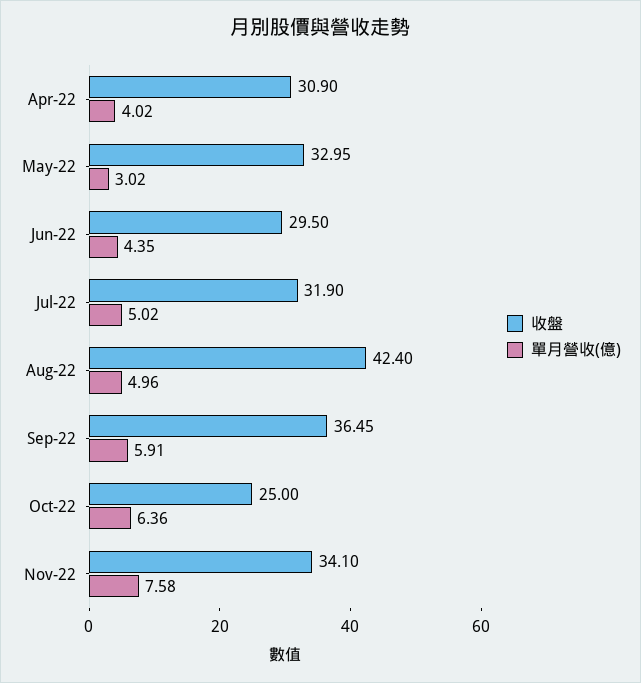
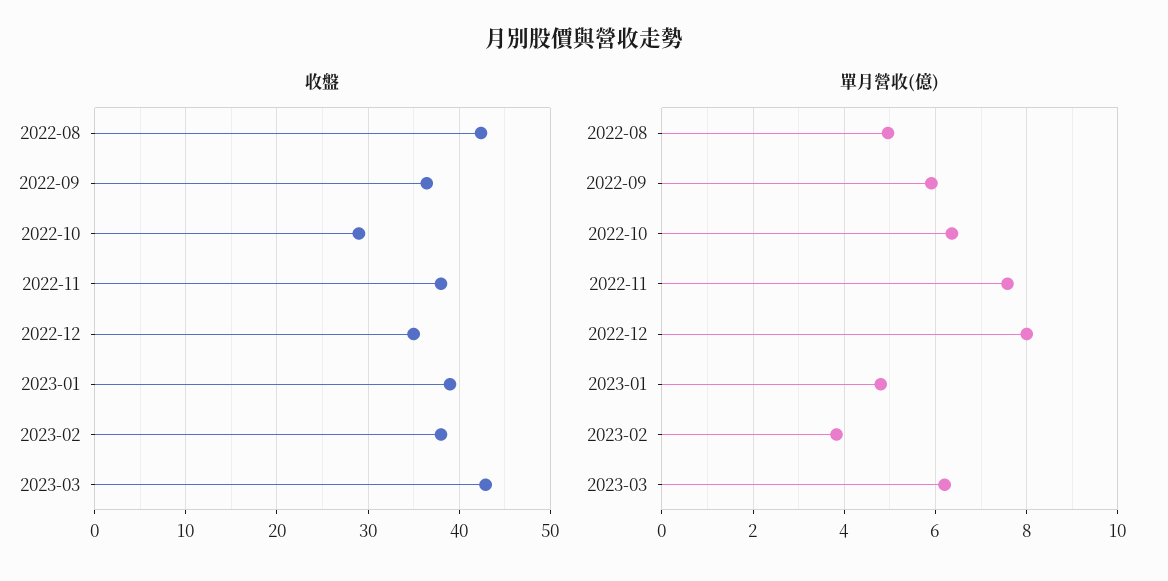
收盤, Apr-22: 30.9 -> none
單月營收(億), Apr-22: 4.02 -> none
收盤, May-22: 32.95 -> none
單月營收(億), May-22: 3.02 -> none
收盤, Jun-22: 29.5 -> none
單月營收(億), Jun-22: 4.35 -> none
收盤, Jul-22: 31.9 -> none
單月營收(億), Jul-22: 5.02 -> none
收盤, Oct-22: 25 -> 29
收盤, Nov-22: 34.1 -> 38
收盤, 2022-12: none -> 35
收盤, 2023-01: none -> 39
收盤, 2023-02: none -> 38
收盤, 2023-03: none -> 43
單月營收(億), 2022-12: none -> 8
單月營收(億), 2023-01: none -> 4.8
單月營收(億), 2023-02: none -> 3.8
單月營收(億), 2023-03: none -> 6.2

